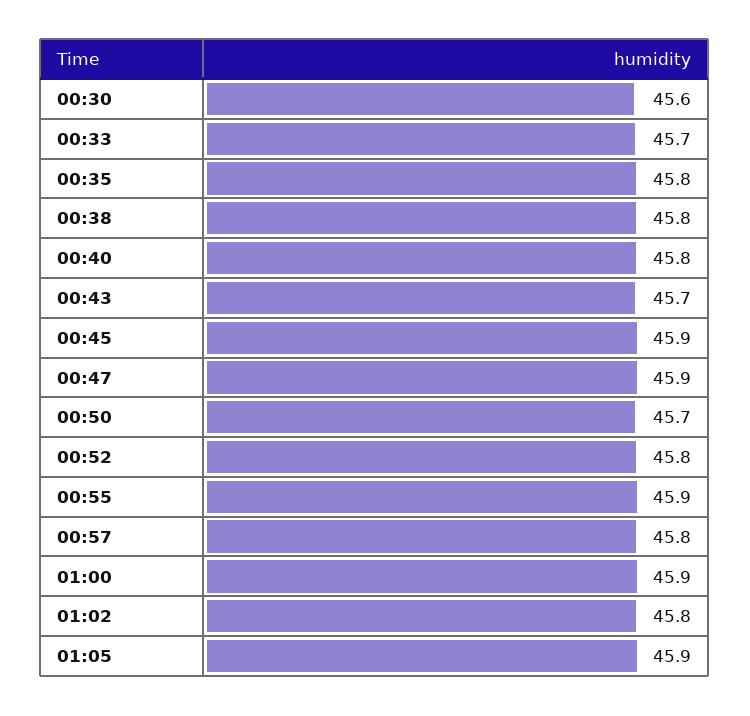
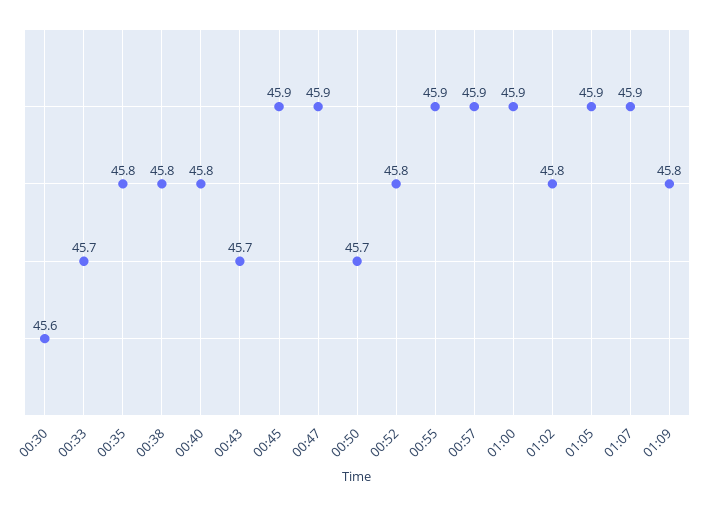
00:57: 45.8 -> 45.9
01:07: none -> 45.9
01:09: none -> 45.8

